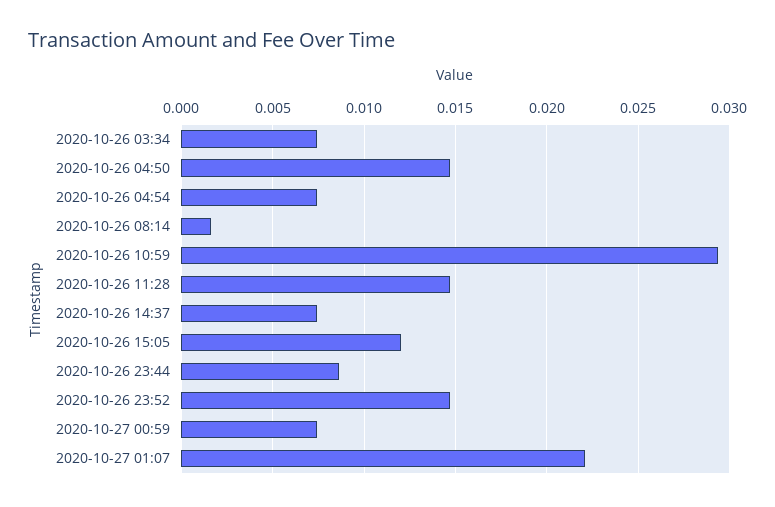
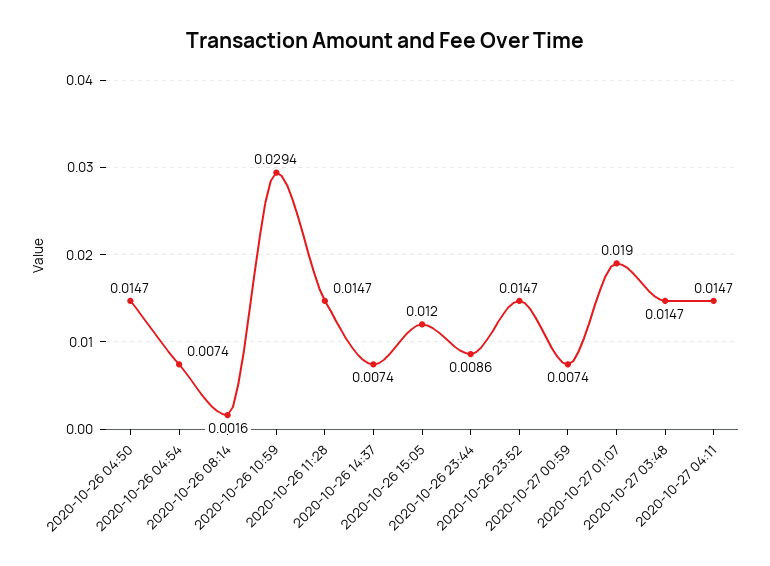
2020-10-26 03:34: 0.0075 -> none
2020-10-27 01:07: 0.022 -> 0.019
2020-10-27 03:48: none -> 0.0147
2020-10-27 04:11: none -> 0.0147

